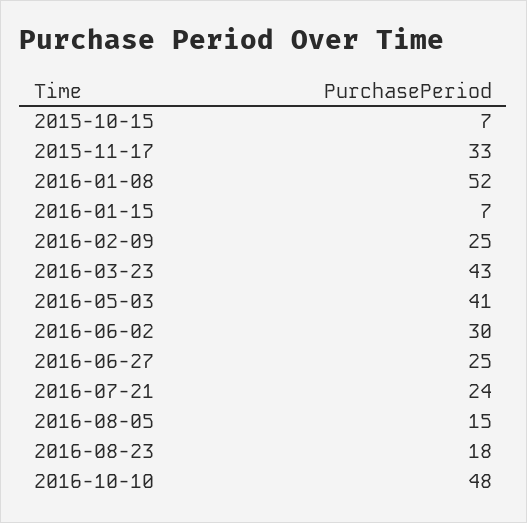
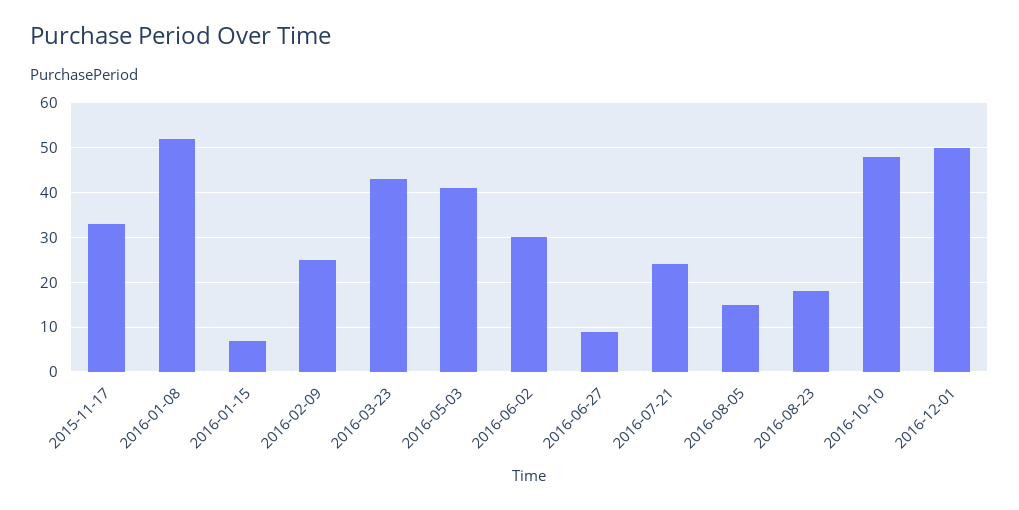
2015-10-15: 7 -> none
2016-06-27: 25 -> 10
2016-12-01: none -> 50

